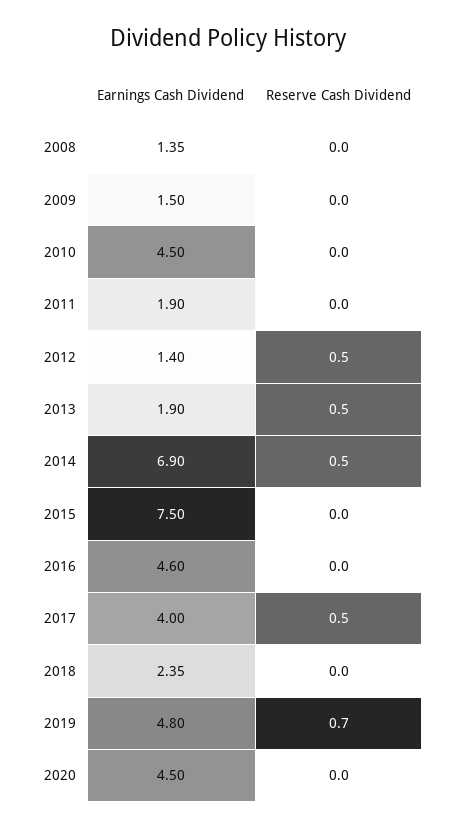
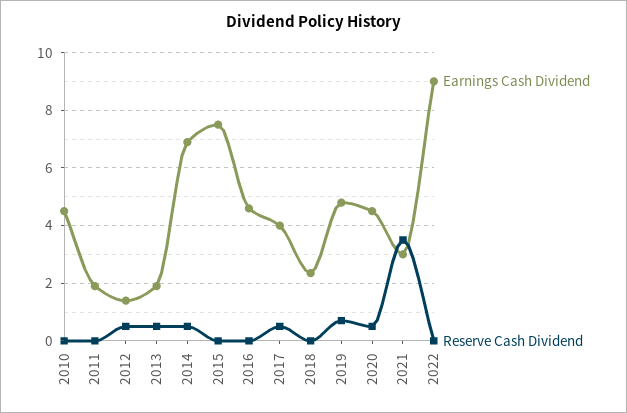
Earnings Cash Dividend, 2008: 1.35 -> none
Reserve Cash Dividend, 2008: 0 -> none
Earnings Cash Dividend, 2009: 1.5 -> none
Reserve Cash Dividend, 2009: 0 -> none
Reserve Cash Dividend, 2020: 0 -> 0.5
Earnings Cash Dividend, 2021: none -> 3
Reserve Cash Dividend, 2021: none -> 3.5
Earnings Cash Dividend, 2022: none -> 9
Reserve Cash Dividend, 2022: none -> 0

